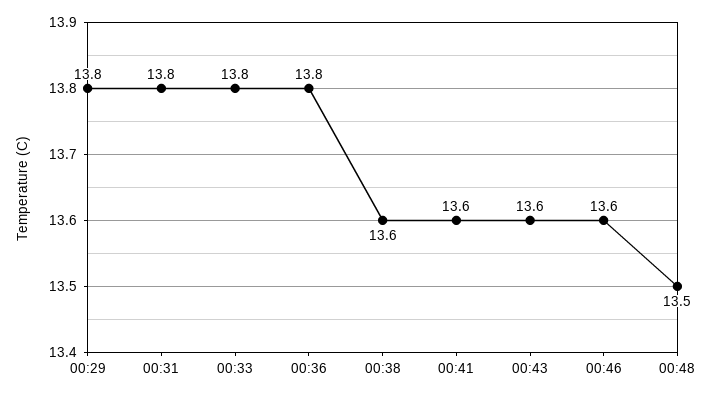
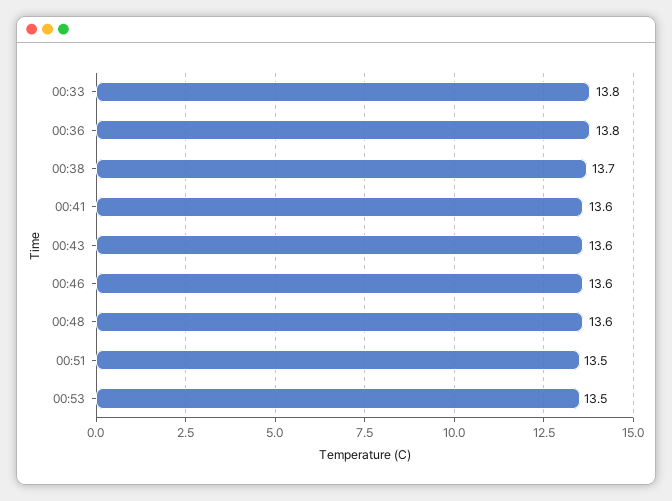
00:29: 13.8 -> none
00:31: 13.8 -> none
00:38: 13.6 -> 13.7
00:48: 13.5 -> 13.6
00:51: none -> 13.5
00:53: none -> 13.5

